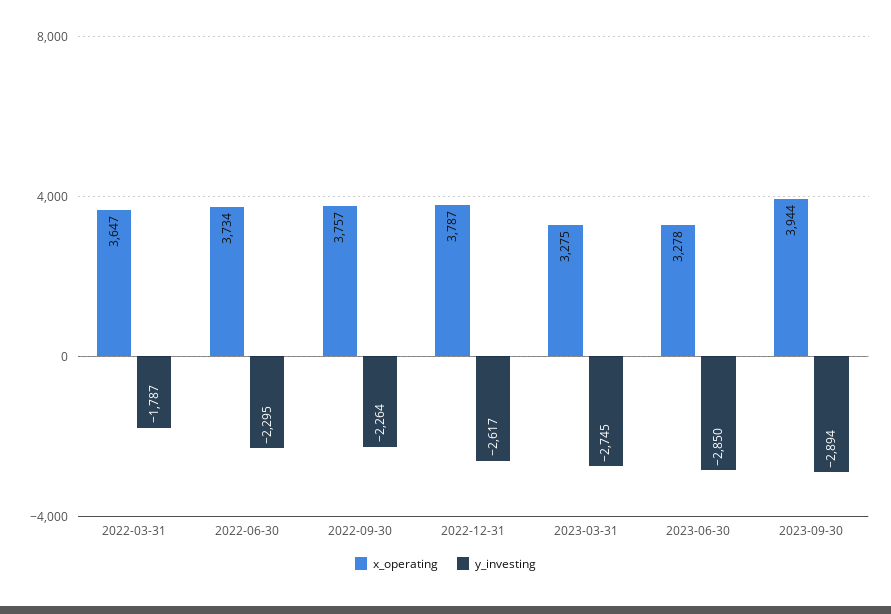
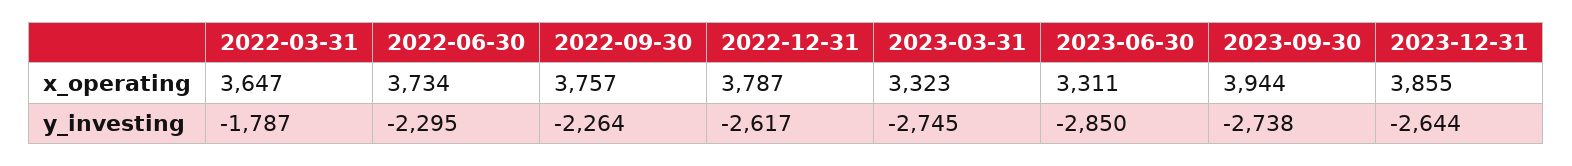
x_operating, 2023-03-31: 3275 -> 3323
x_operating, 2023-06-30: 3278 -> 3311
y_investing, 2023-09-30: -2894 -> -2738
x_operating, 2023-12-31: none -> 3855
y_investing, 2023-12-31: none -> -2644

